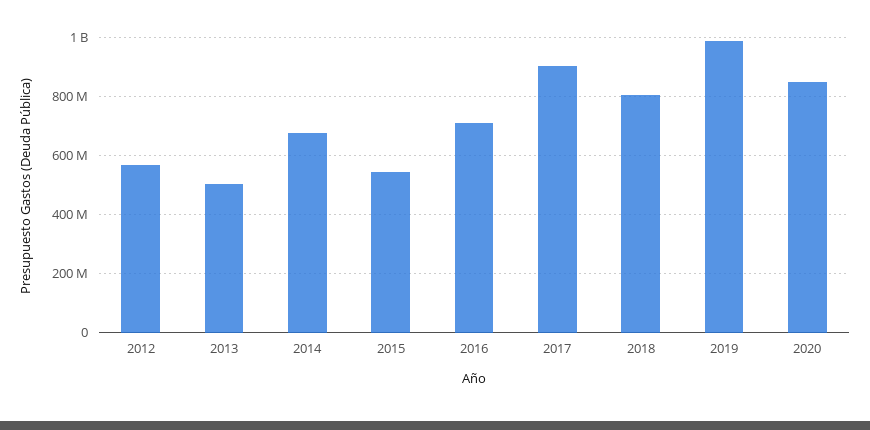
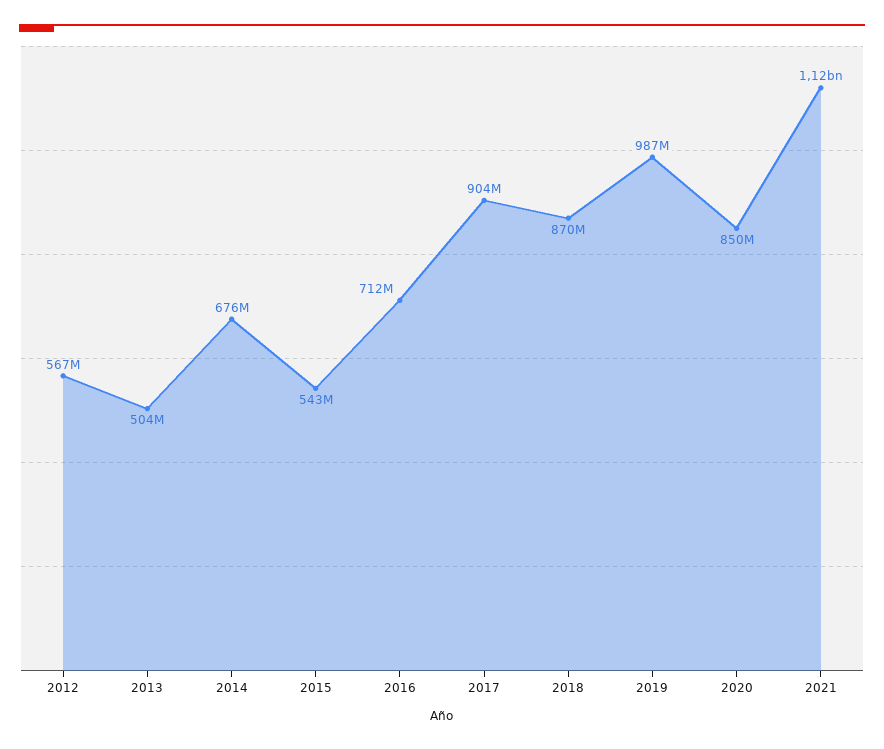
2018: 800000000 -> 870000000
2021: none -> 1120000000

